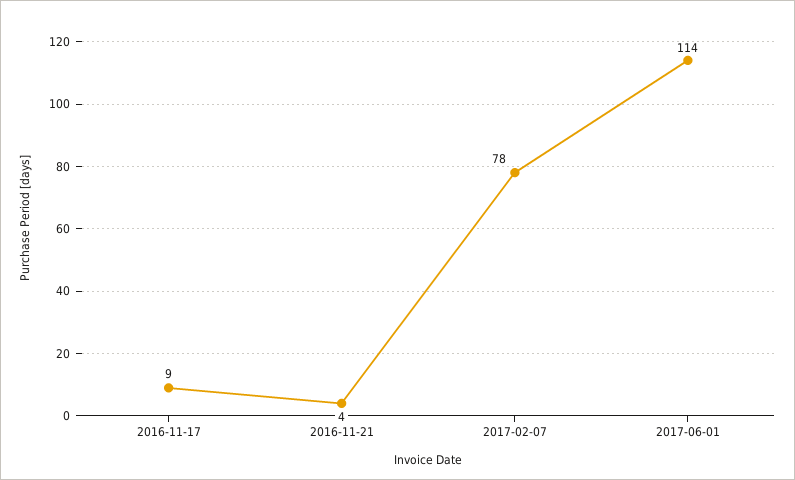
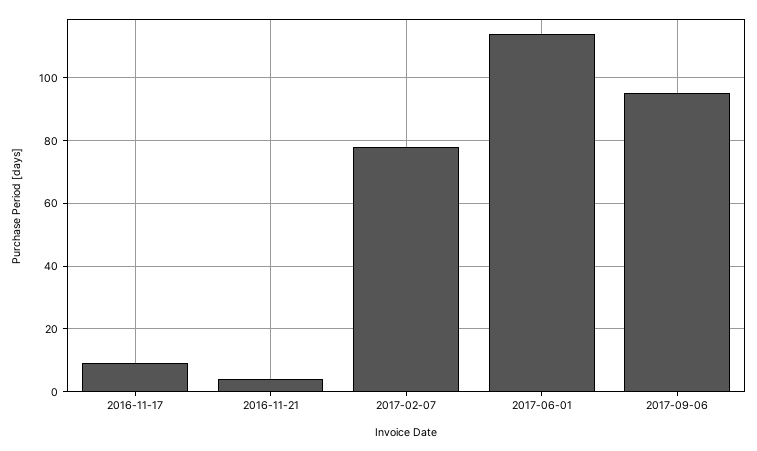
2017-09-06: none -> 95

